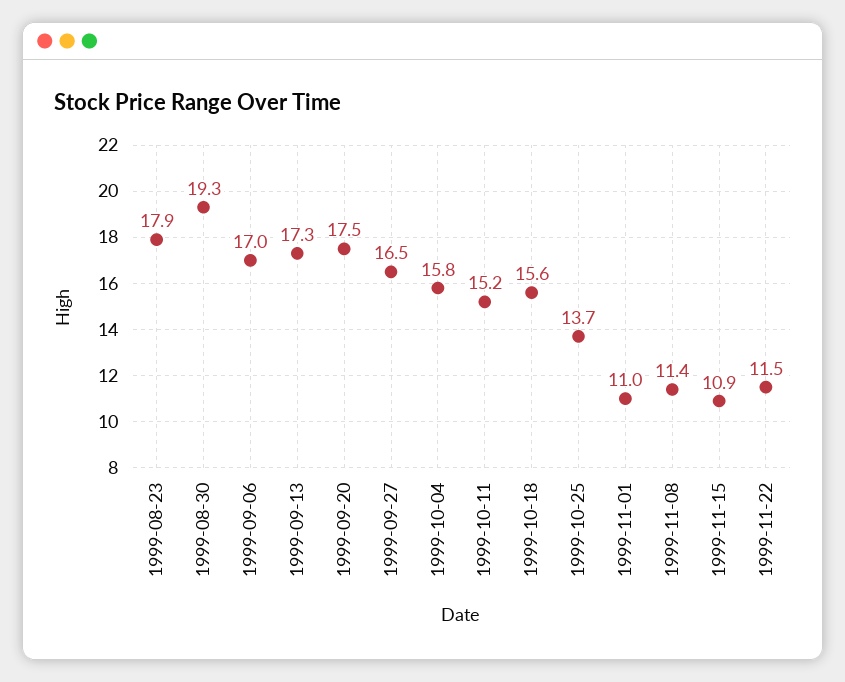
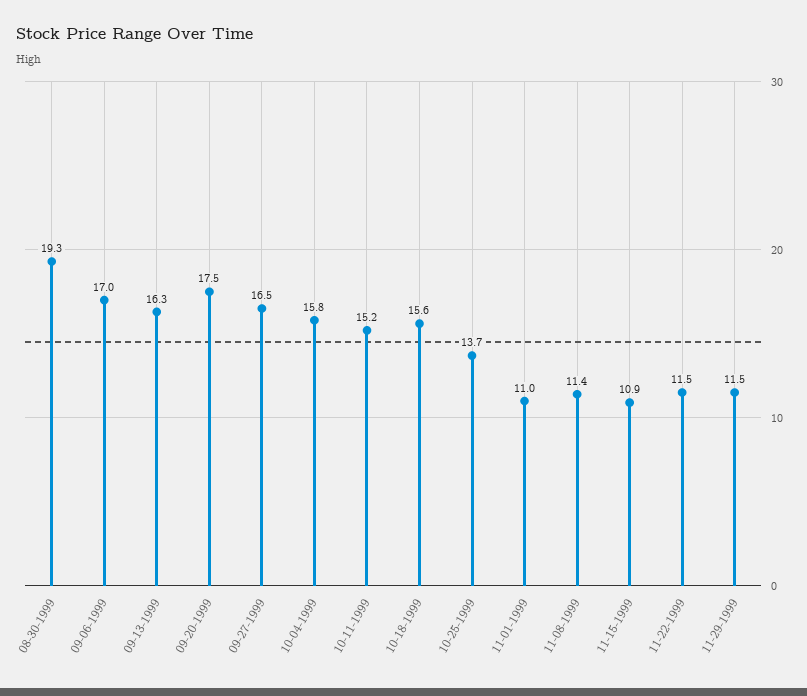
1999-08-23: 17.9 -> none
1999-09-13: 17.3 -> 16.3
11-29-1999: none -> 11.5

